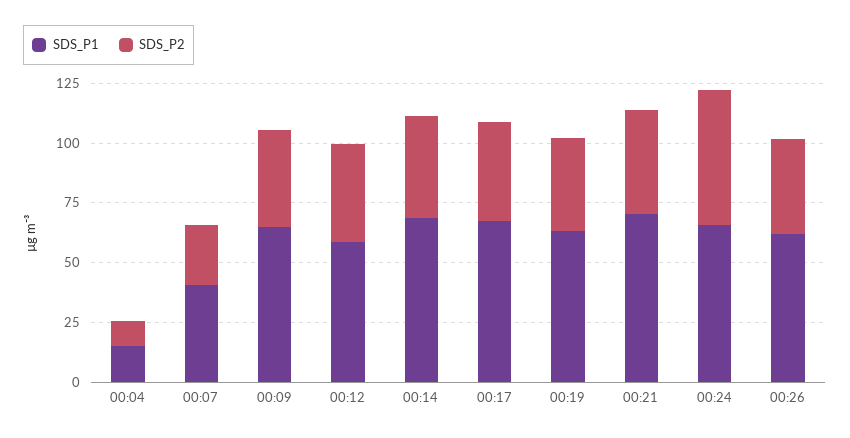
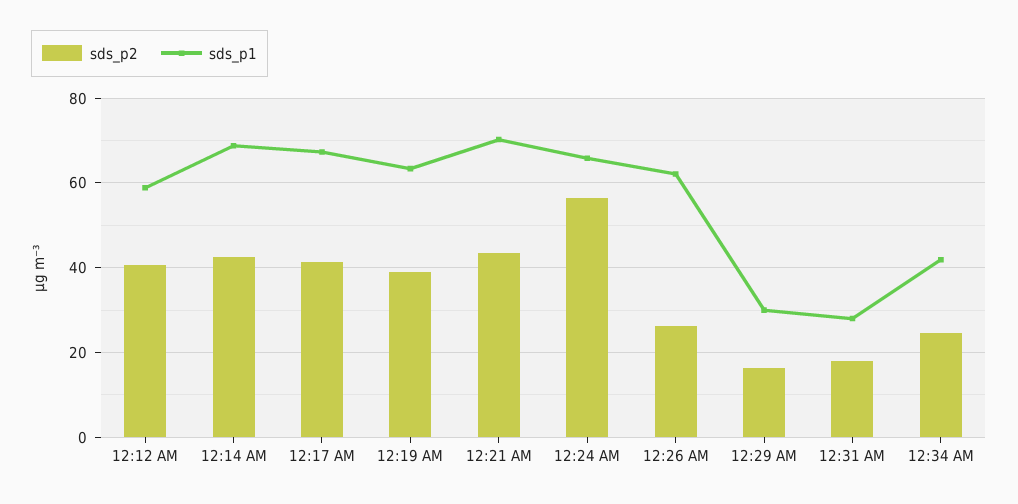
SDS_P1, 00:04: 15 -> none
SDS_P2, 00:04: 10 -> none
SDS_P1, 00:07: 40 -> none
SDS_P2, 00:07: 25 -> none
SDS_P1, 00:09: 65 -> none
SDS_P2, 00:09: 40 -> none
SDS_P2, 00:26: 40 -> 26
SDS_P2, 12:29 AM: none -> 16
SDS_P1, 12:29 AM: none -> 30
SDS_P2, 12:31 AM: none -> 18
SDS_P1, 12:31 AM: none -> 28
SDS_P2, 12:34 AM: none -> 24
SDS_P1, 12:34 AM: none -> 42

